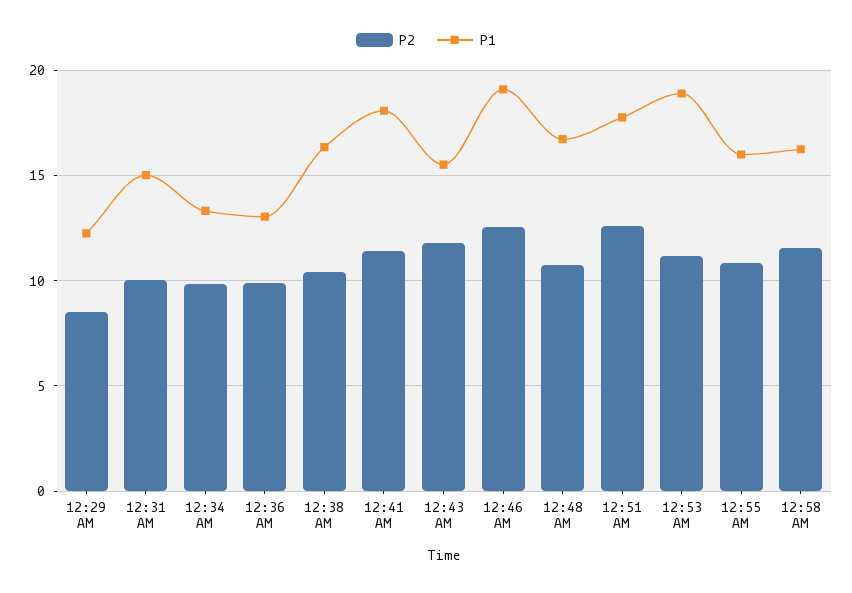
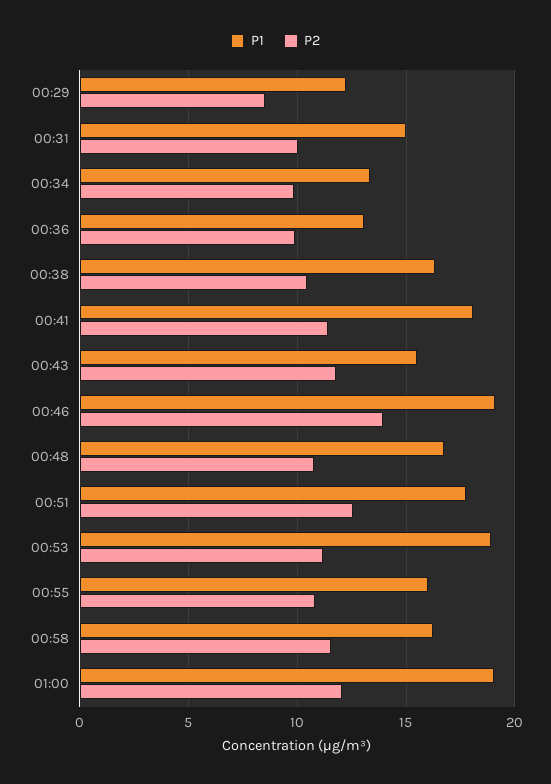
P2, 12:46 AM: 12.5 -> 14
P1, 01:00: none -> 19
P2, 01:00: none -> 12

